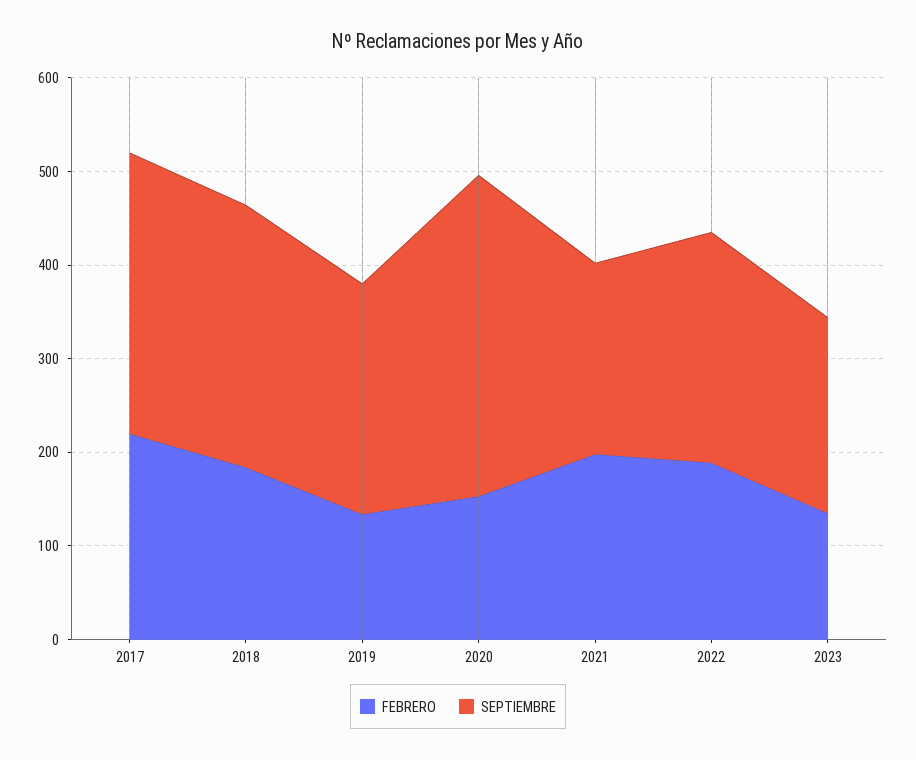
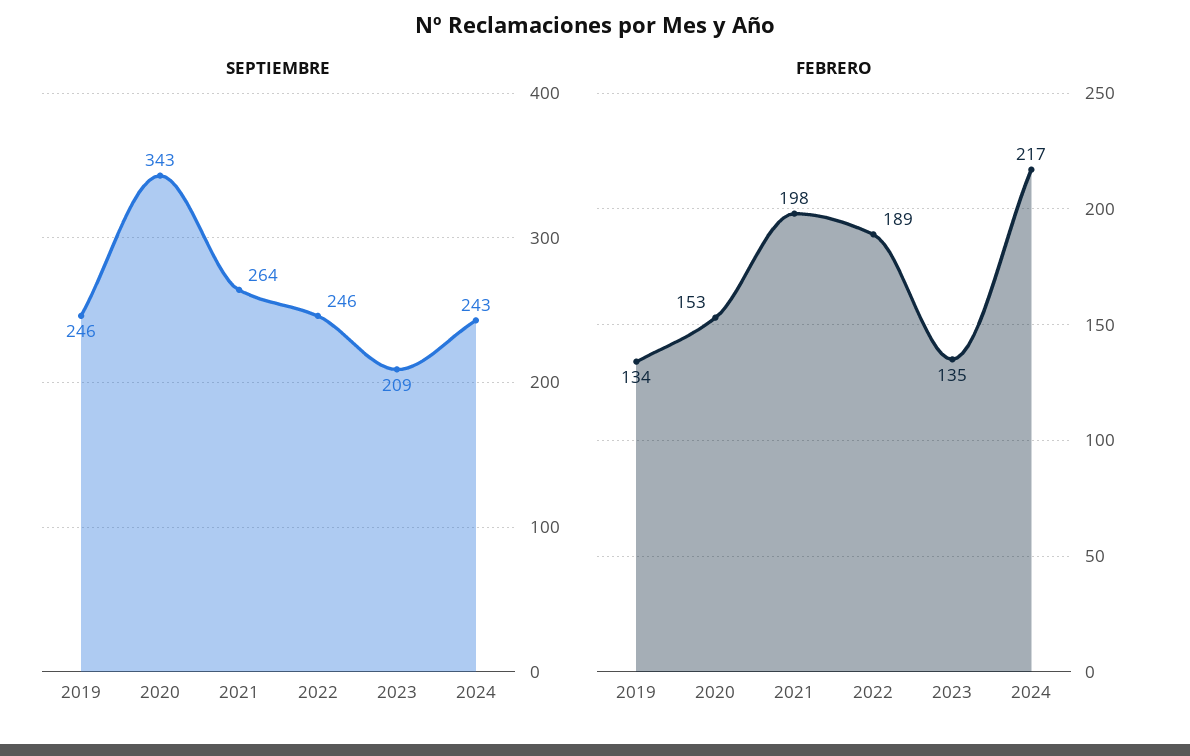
FEBRERO, 2017: 220 -> none
SEPTIEMBRE, 2017: 300 -> none
FEBRERO, 2018: 180 -> none
SEPTIEMBRE, 2018: 280 -> none
SEPTIEMBRE, 2021: 200 -> 264
SEPTIEMBRE, 2024: none -> 243
FEBRERO, 2024: none -> 217

